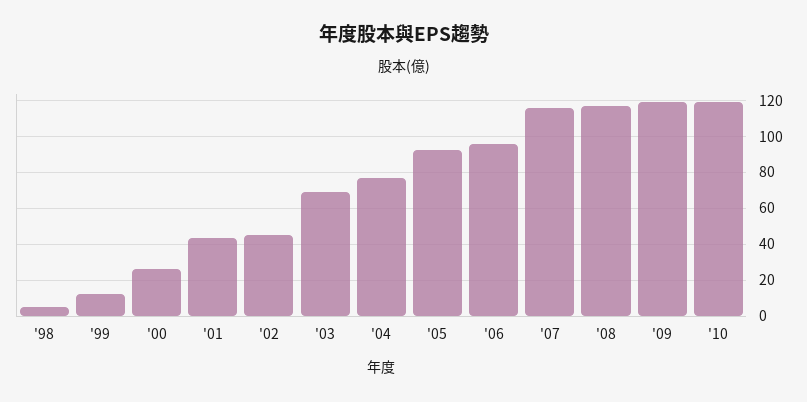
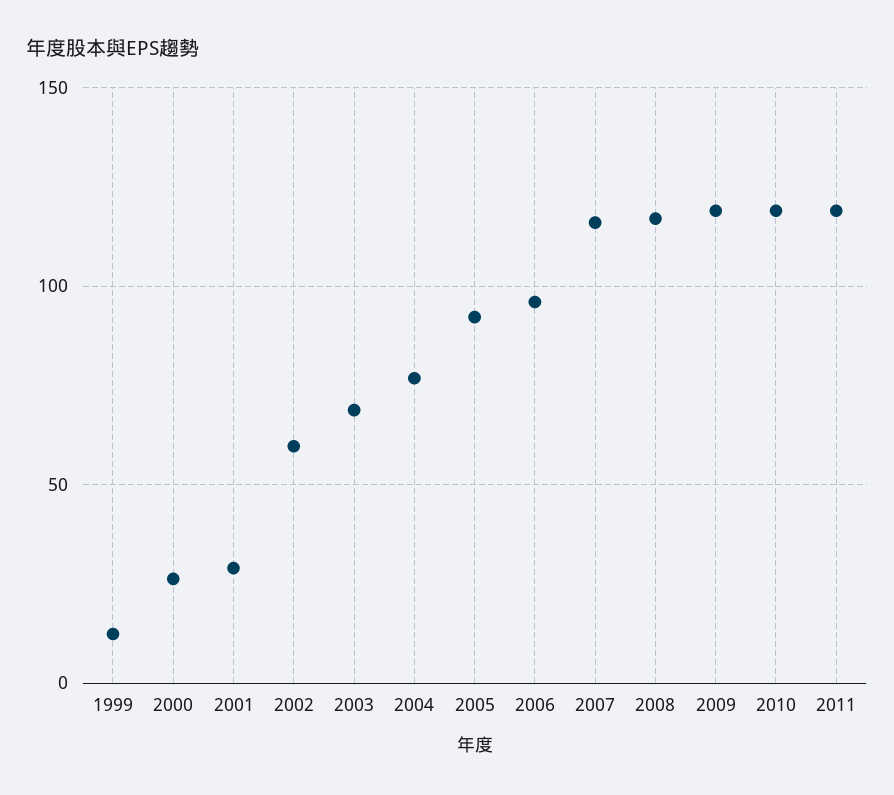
'98: 5 -> none
'01: 45 -> 30
'02: 45 -> 60
2011: none -> 120

